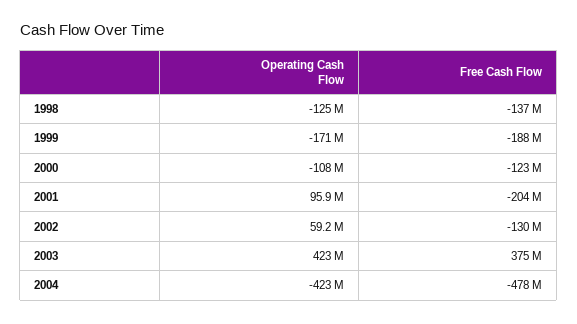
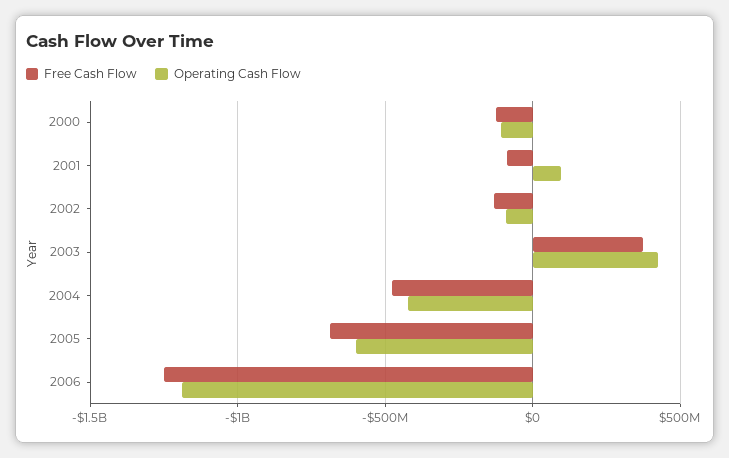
Operating Cash Flow, 1998: -125000000 -> none
Free Cash Flow, 1998: -137000000 -> none
Operating Cash Flow, 1999: -171000000 -> none
Free Cash Flow, 1999: -188000000 -> none
Free Cash Flow, 2001: -204000000 -> -100000000
Operating Cash Flow, 2002: 59200000 -> -100000000
Free Cash Flow, 2005: none -> -700000000
Operating Cash Flow, 2005: none -> -600000000
Free Cash Flow, 2006: none -> -1250000000
Operating Cash Flow, 2006: none -> -1200000000

